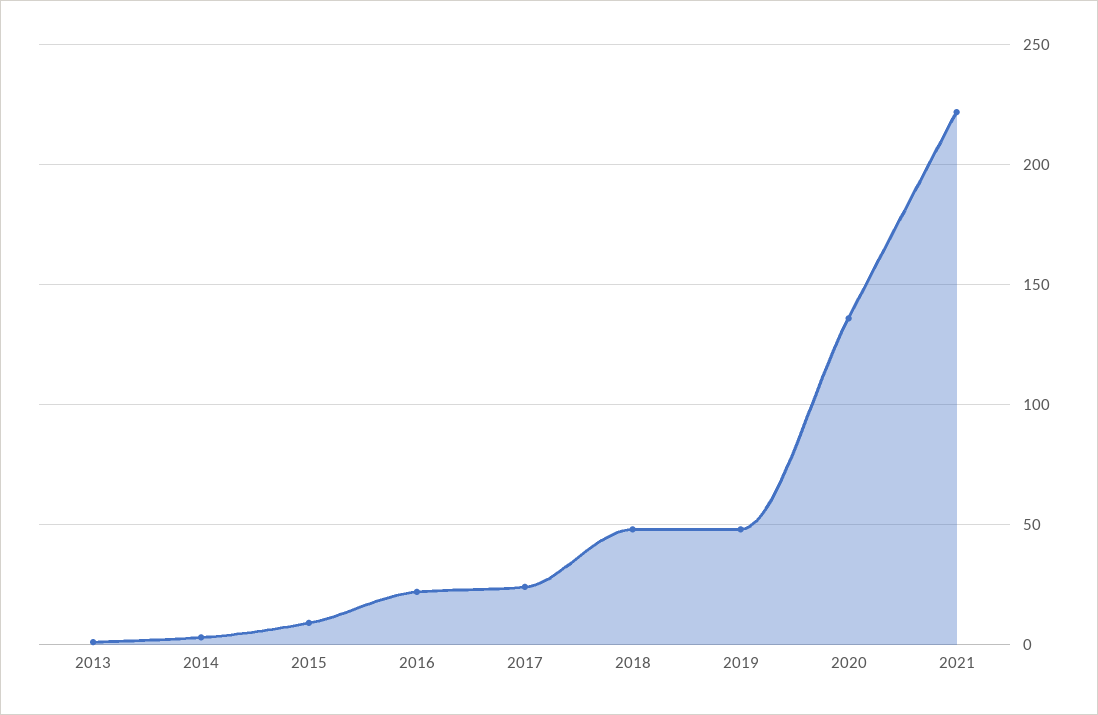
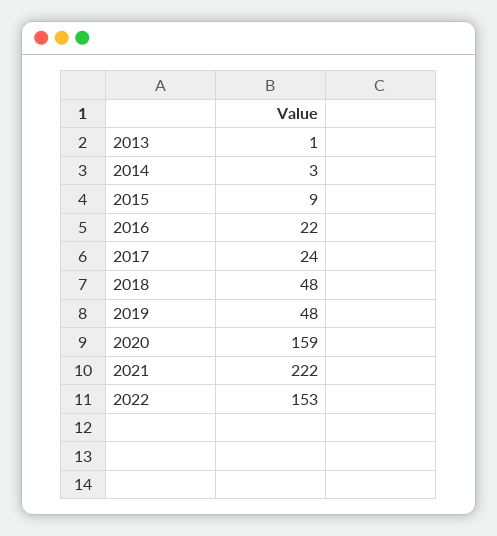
2020: 135 -> 159
2022: none -> 153

